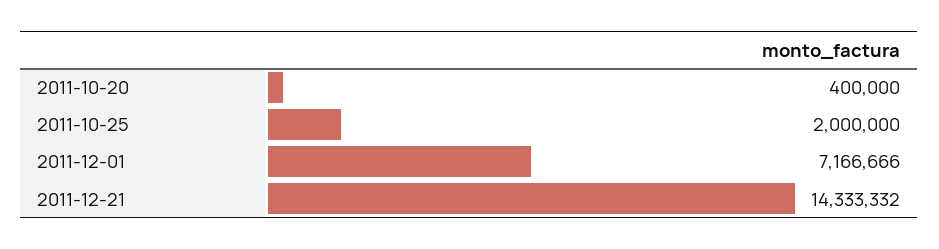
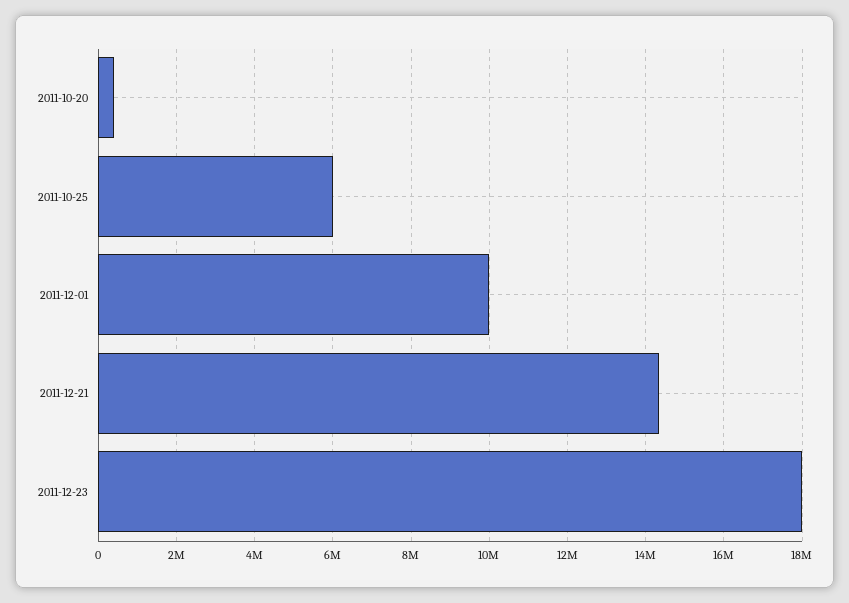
2011-10-25: 2000000 -> 6000000
2011-12-01: 7166666 -> 10000000
2011-12-23: none -> 18000000

